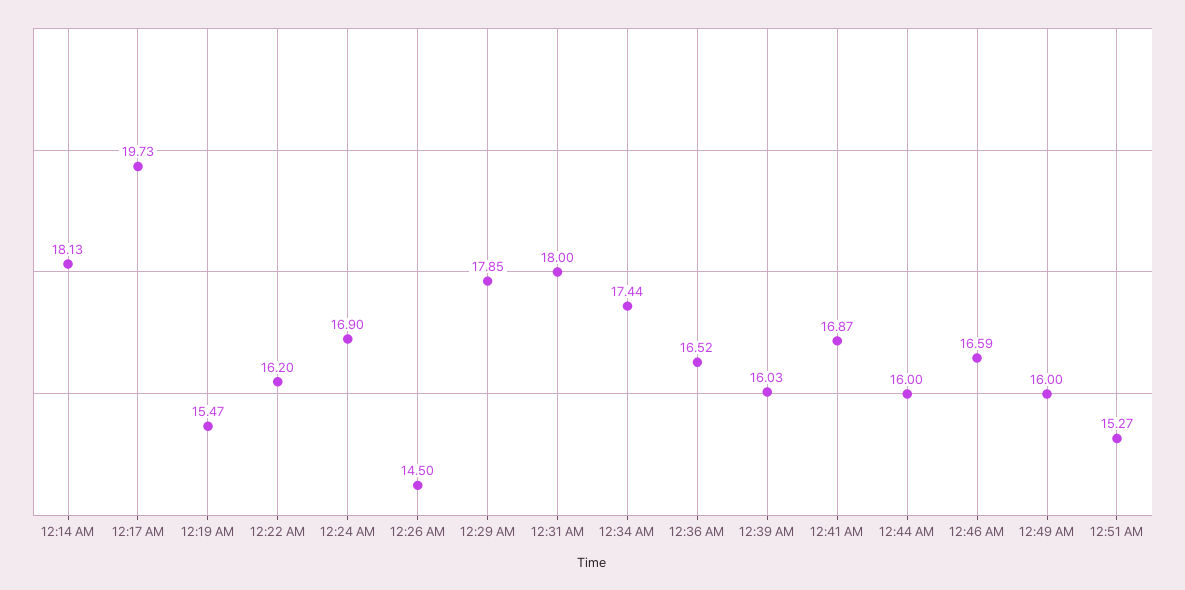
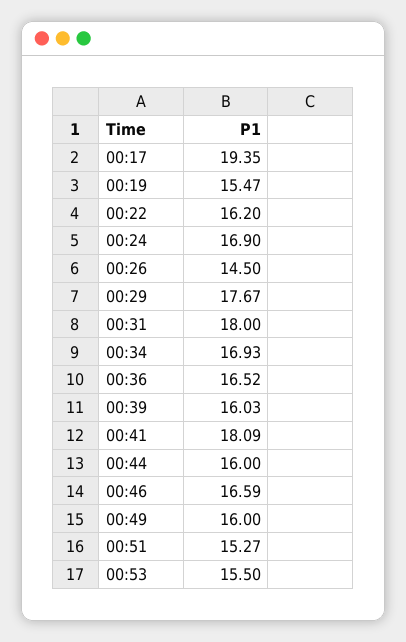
12:14 AM: 18.13 -> none
12:17 AM: 19.73 -> 19.35
12:29 AM: 17.85 -> 17.67
12:34 AM: 17.44 -> 16.93
12:41 AM: 16.87 -> 18.09
00:53: none -> 15.5

